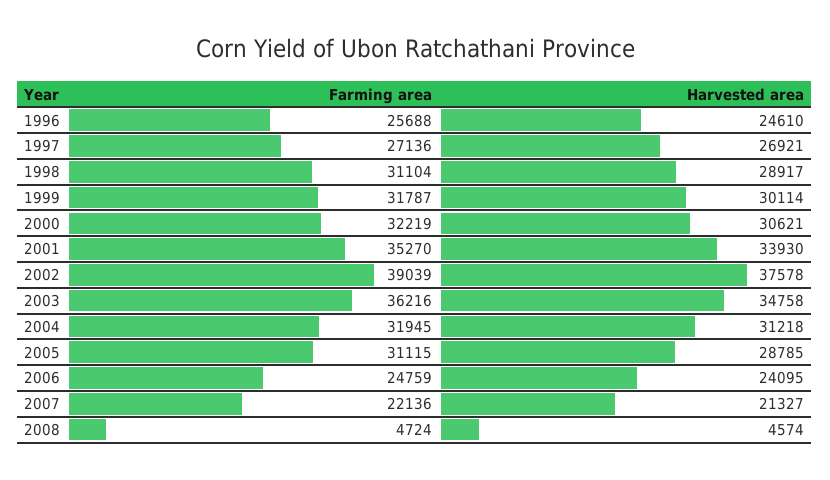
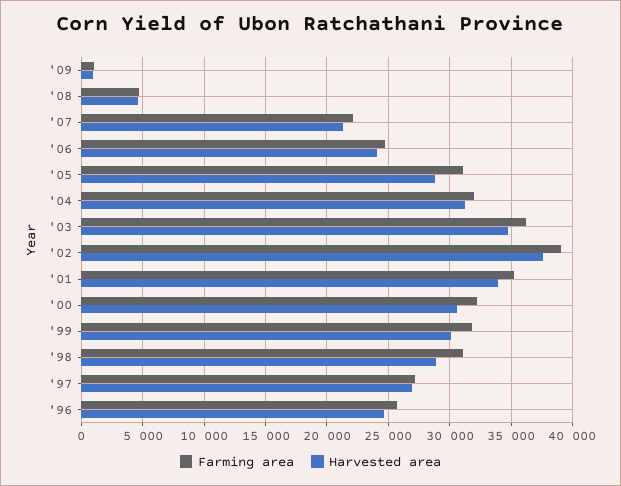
Farming area, '09: none -> 1000
Harvested area, '09: none -> 1000

